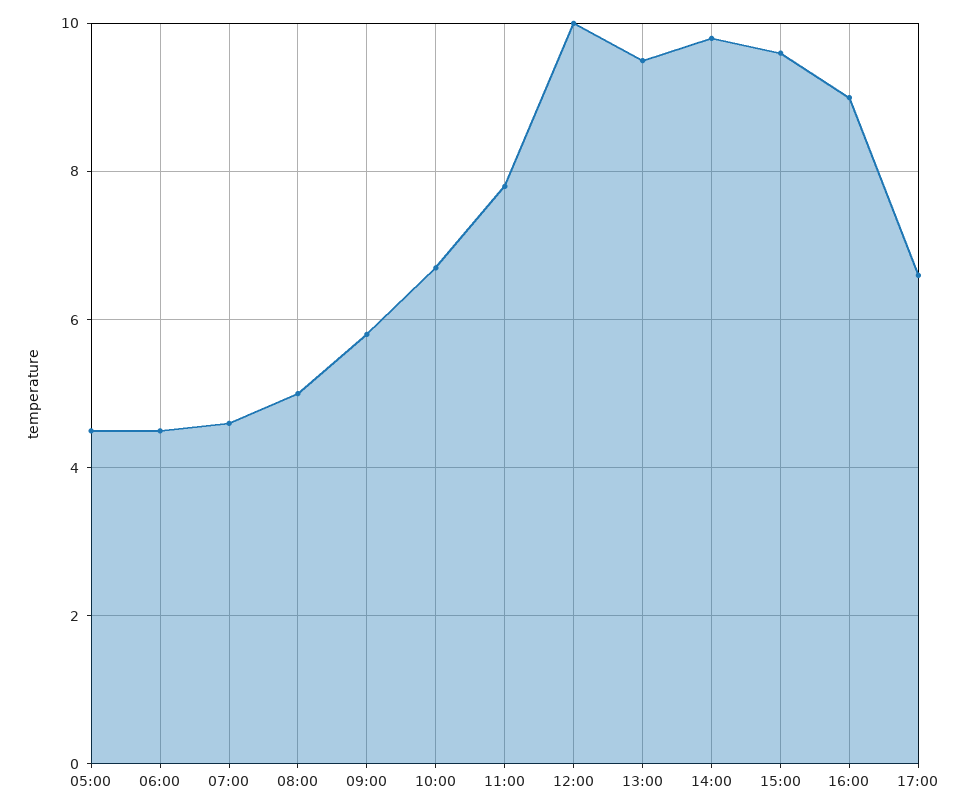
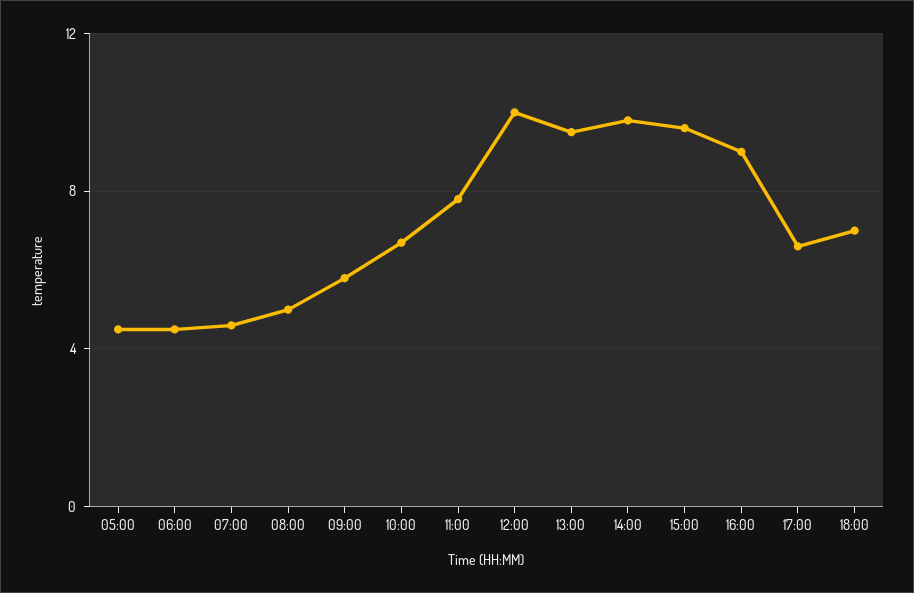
18:00: none -> 7

